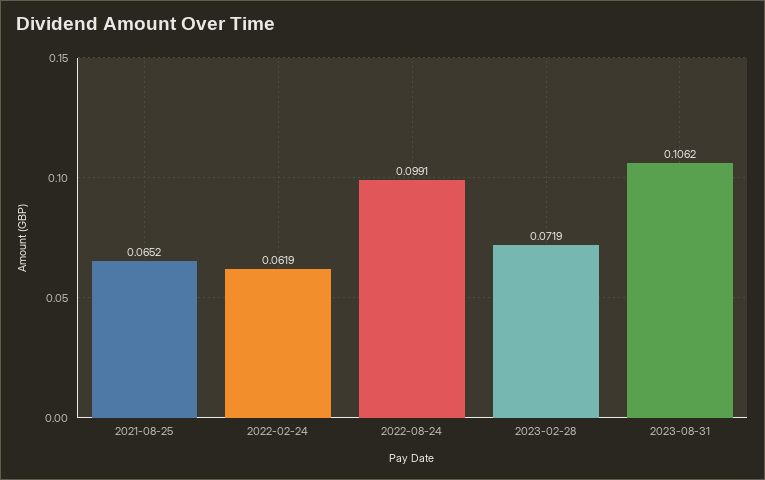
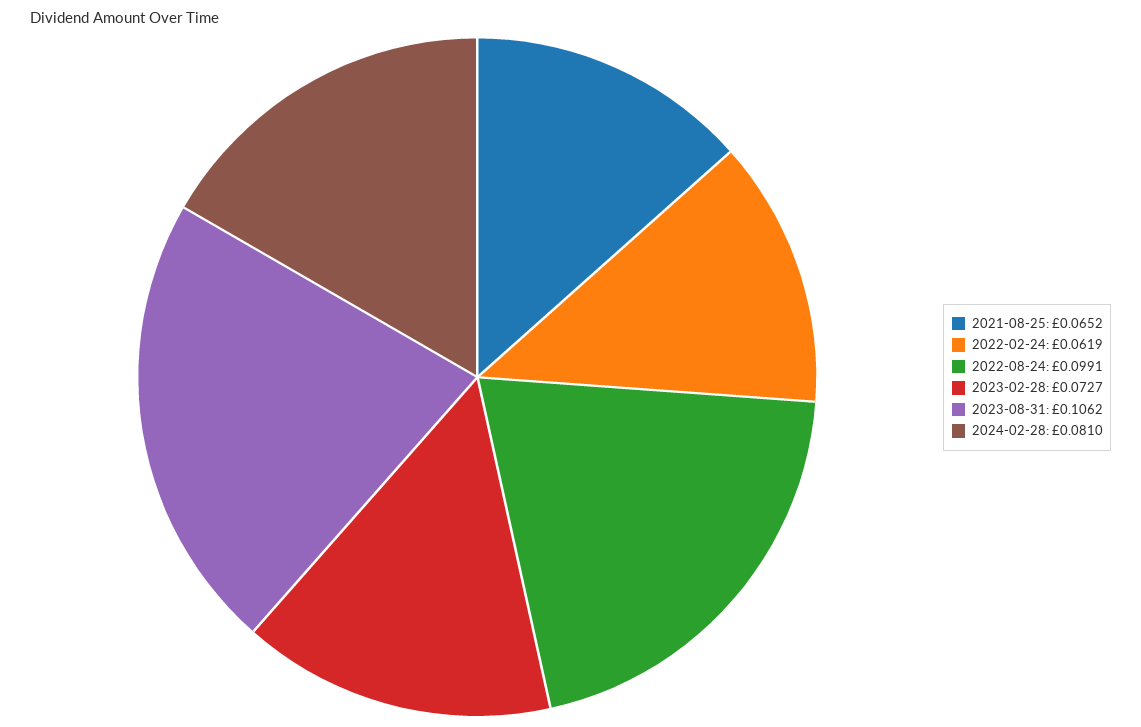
2023-02-28: 0.0719 -> 0.0727
2024-02-28: none -> 0.081

